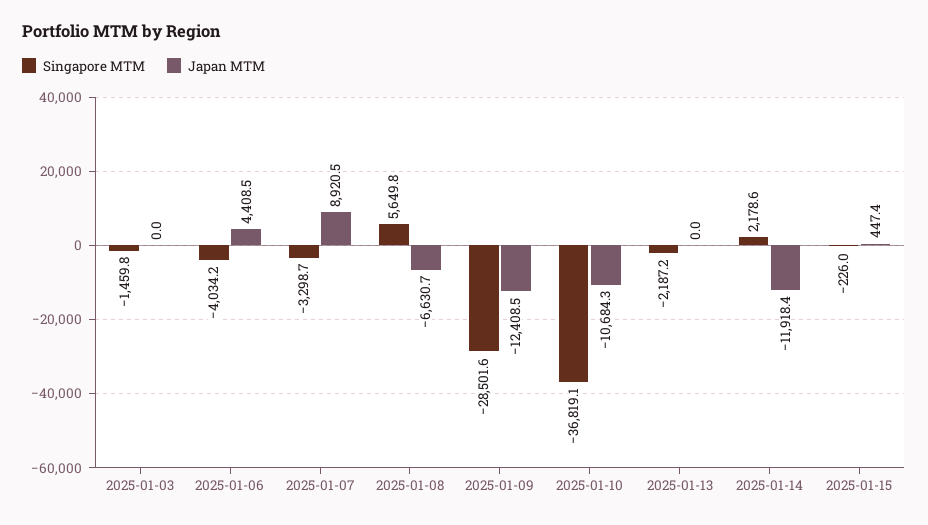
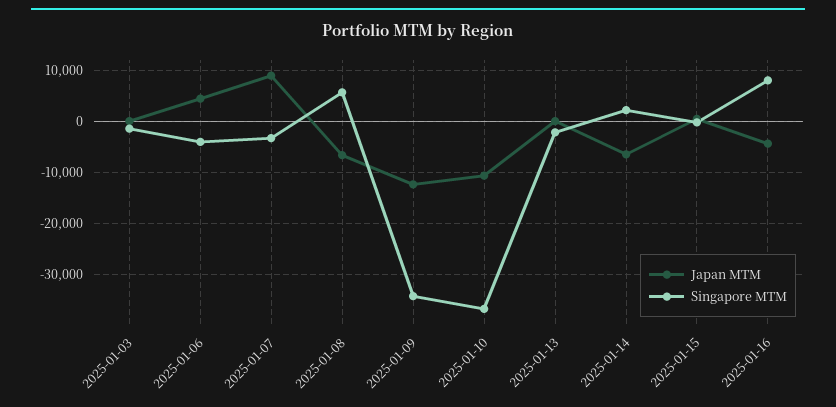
Singapore MTM, 2025-01-09: -28501.6 -> -34000
Japan MTM, 2025-01-14: -11918.4 -> -6000
Japan MTM, 2025-01-16: none -> -4000
Singapore MTM, 2025-01-16: none -> 8000

